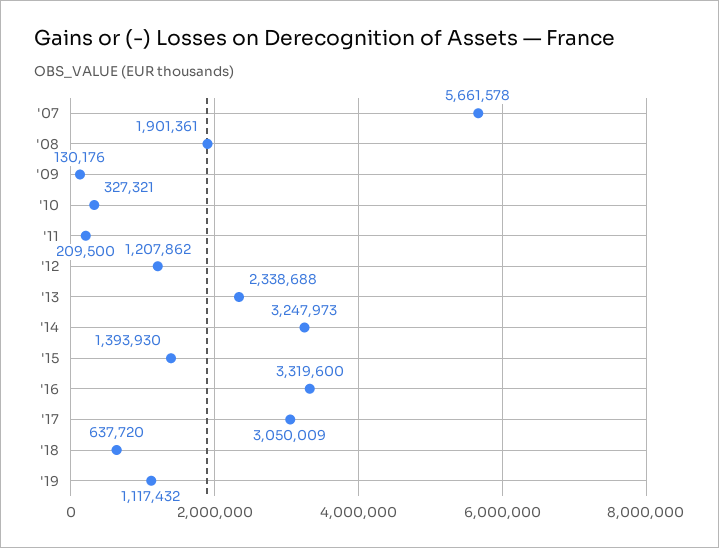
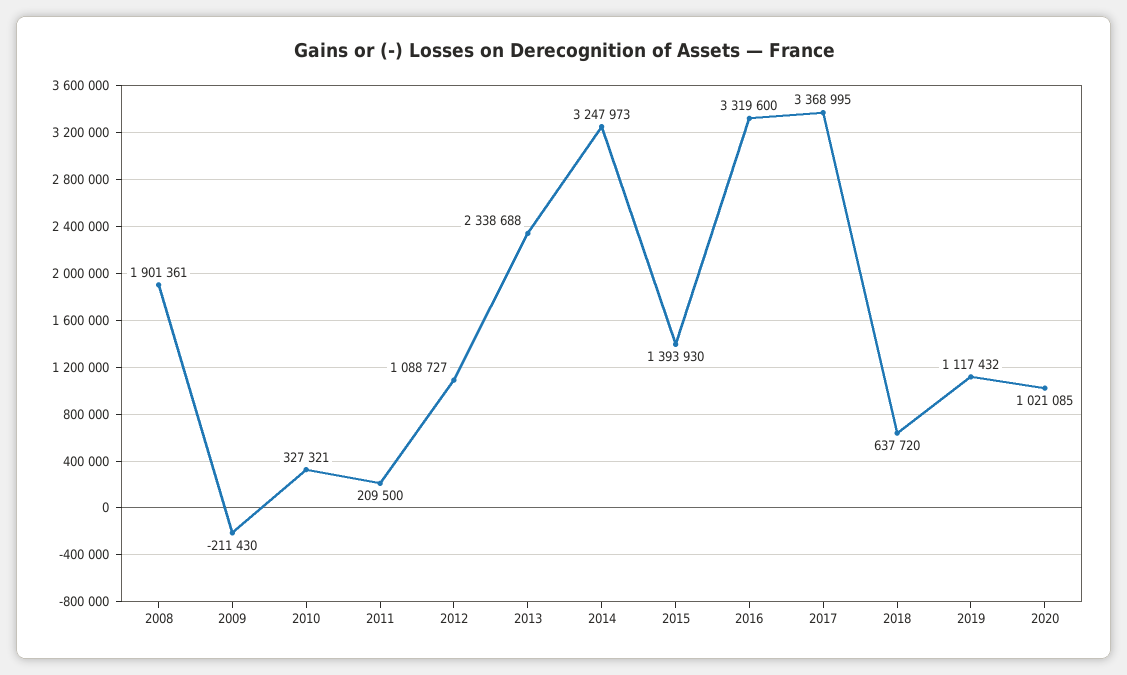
'07: 5661578 -> none
'09: 130176 -> -211430
'12: 1207862 -> 1088727
'17: 3050009 -> 3368995
2020: none -> 1021085

